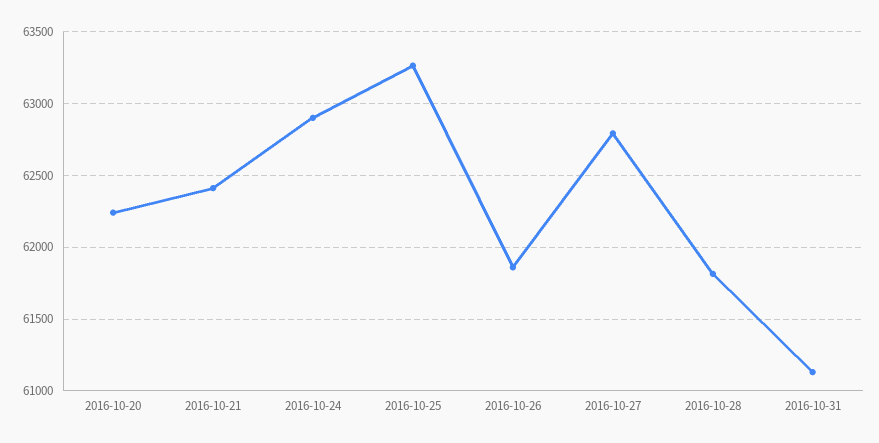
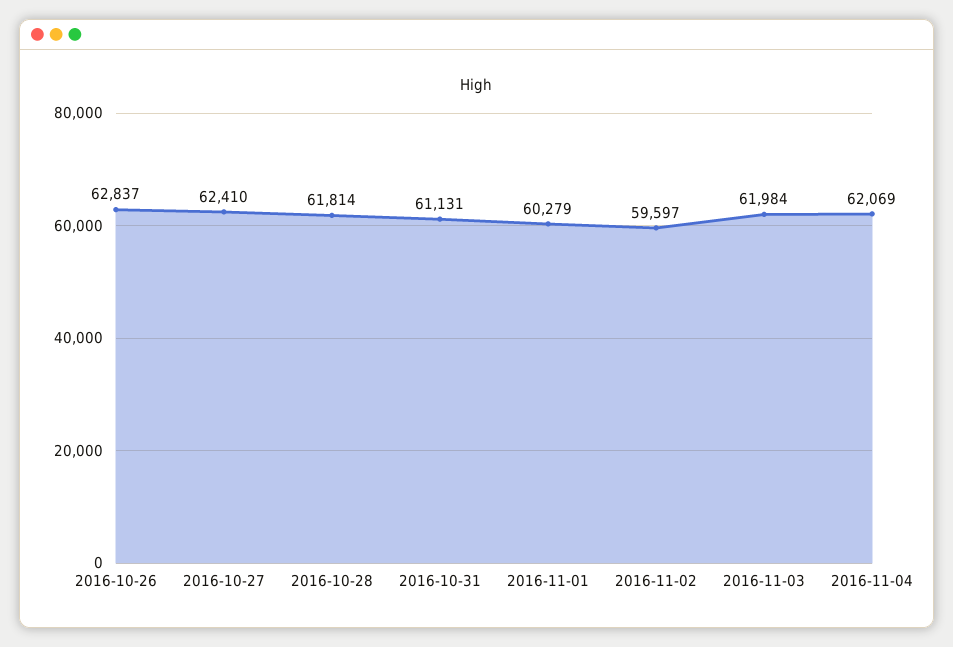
2016-10-20: 62250 -> none
2016-10-21: 62400 -> none
2016-10-24: 62900 -> none
2016-10-25: 63250 -> none
2016-10-26: 61850 -> 62837
2016-10-27: 62800 -> 62410
2016-11-01: none -> 60279
2016-11-02: none -> 59597
2016-11-03: none -> 61984
2016-11-04: none -> 62069

